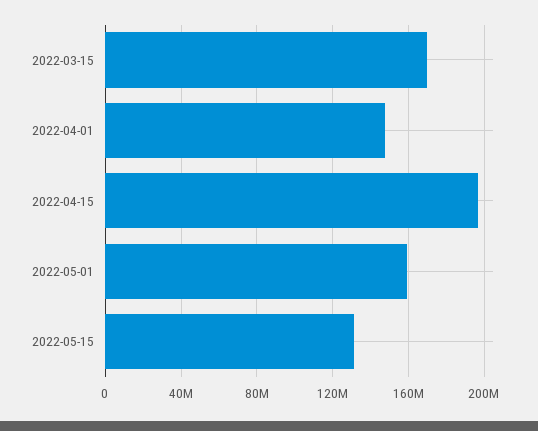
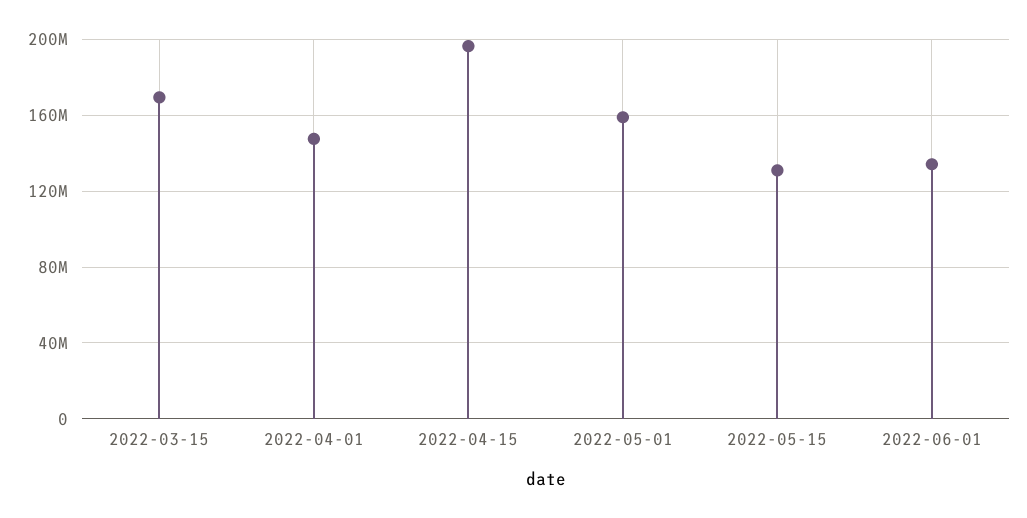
2022-06-01: none -> 135000000

